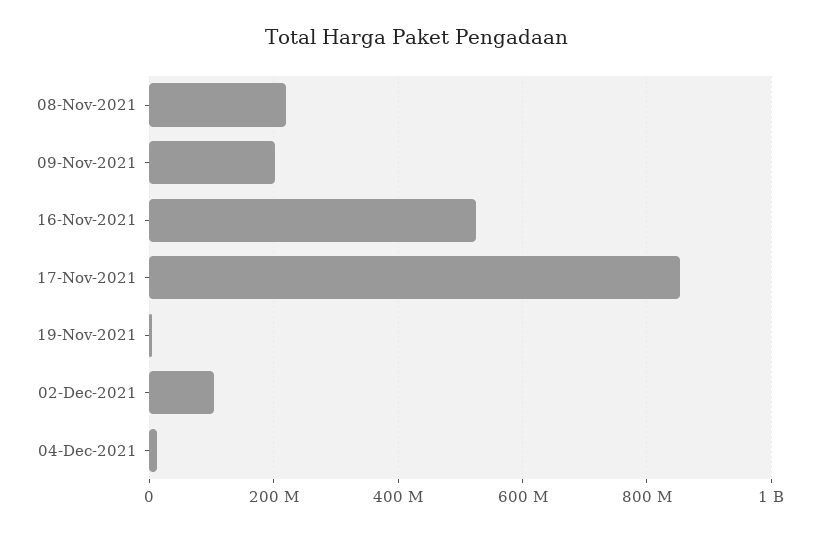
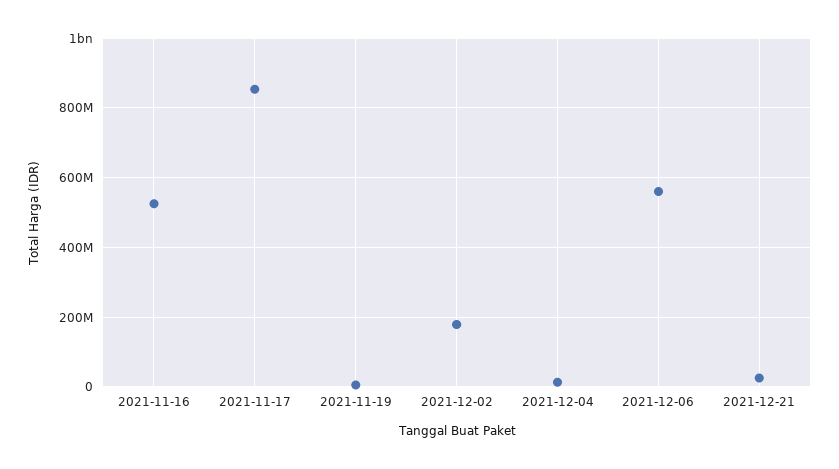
08-Nov-2021: 220000000 -> none
09-Nov-2021: 200000000 -> none
02-Dec-2021: 100000000 -> 180000000
2021-12-06: none -> 560000000
2021-12-21: none -> 20000000

